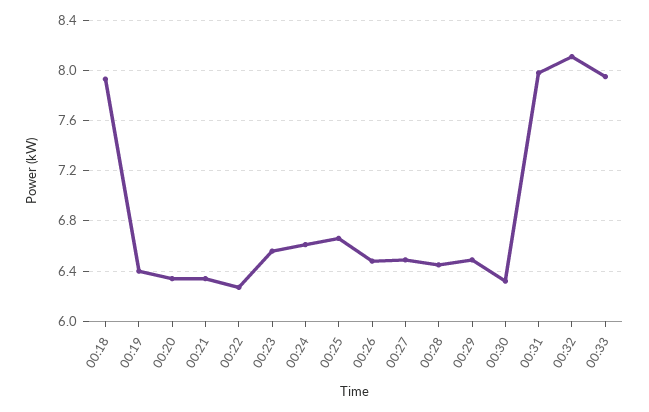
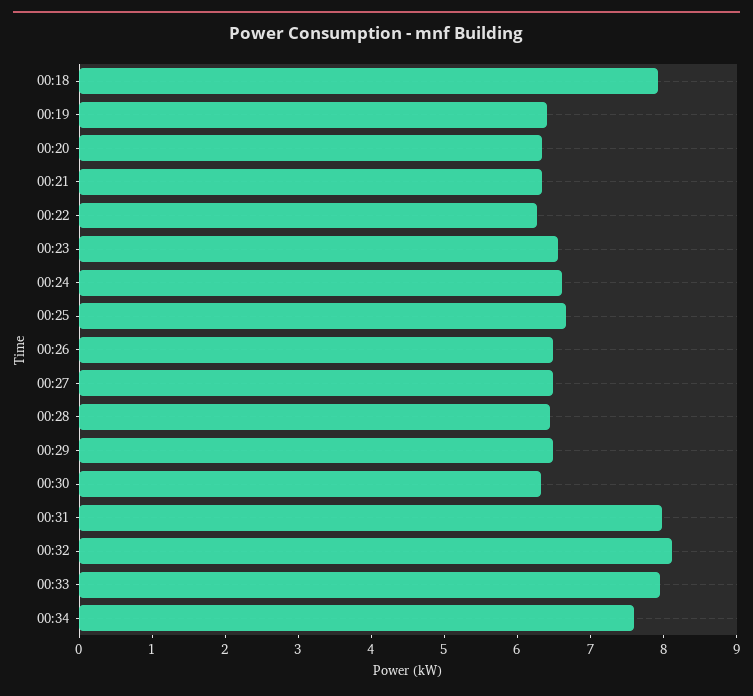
00:34: none -> 7.6

